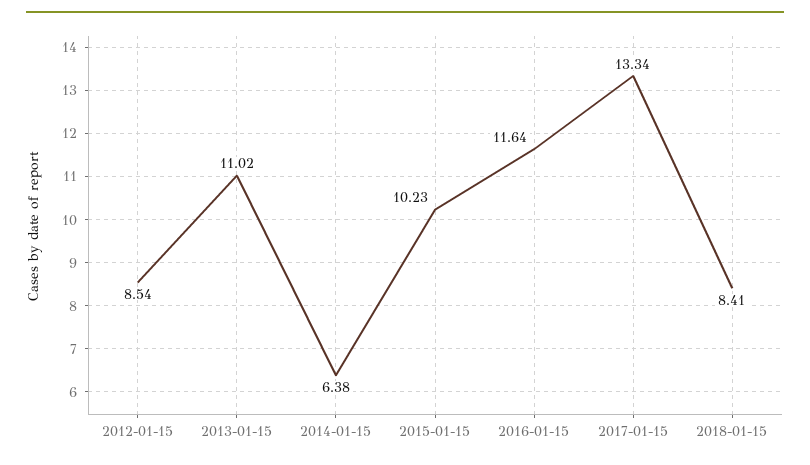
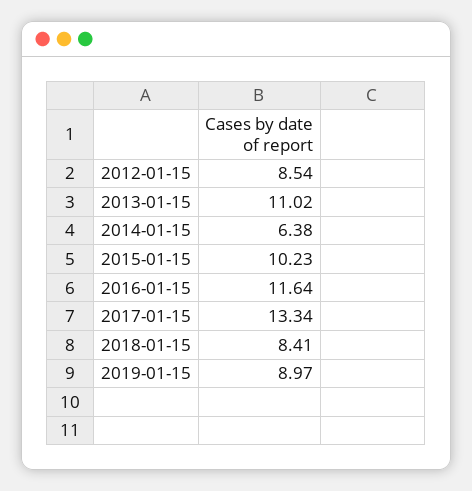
2019-01-15: none -> 8.97

